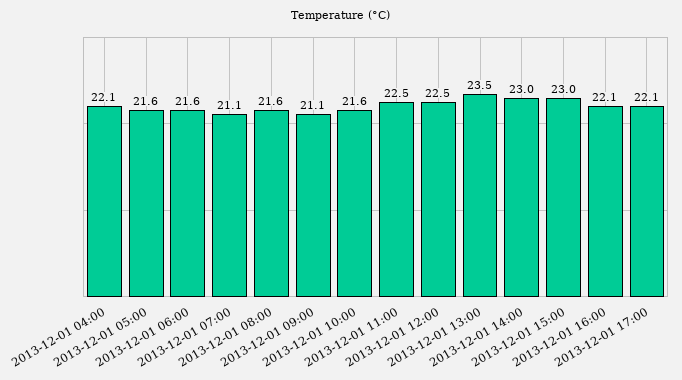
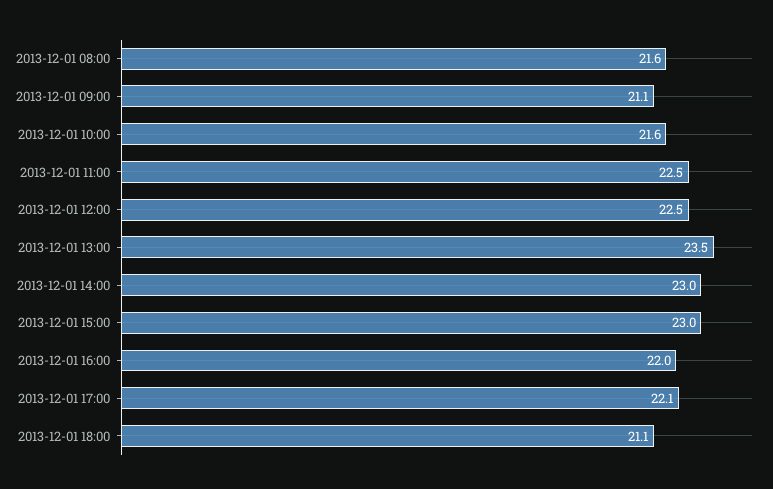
2013-12-01 04:00: 22.1 -> none
2013-12-01 05:00: 21.6 -> none
2013-12-01 06:00: 21.6 -> none
2013-12-01 07:00: 21.1 -> none
2013-12-01 16:00: 22.1 -> 22
2013-12-01 18:00: none -> 21.1

